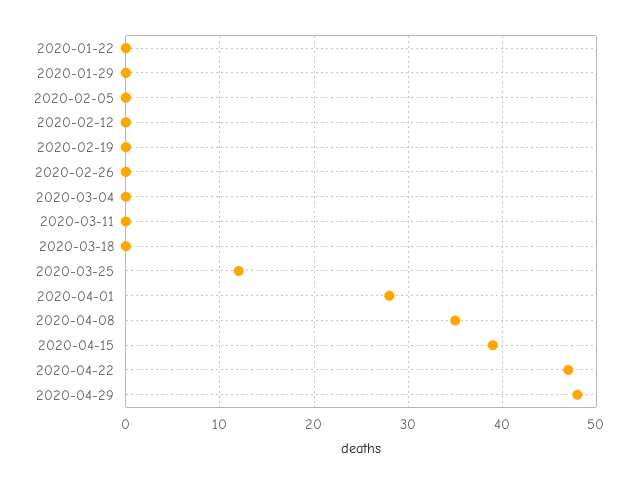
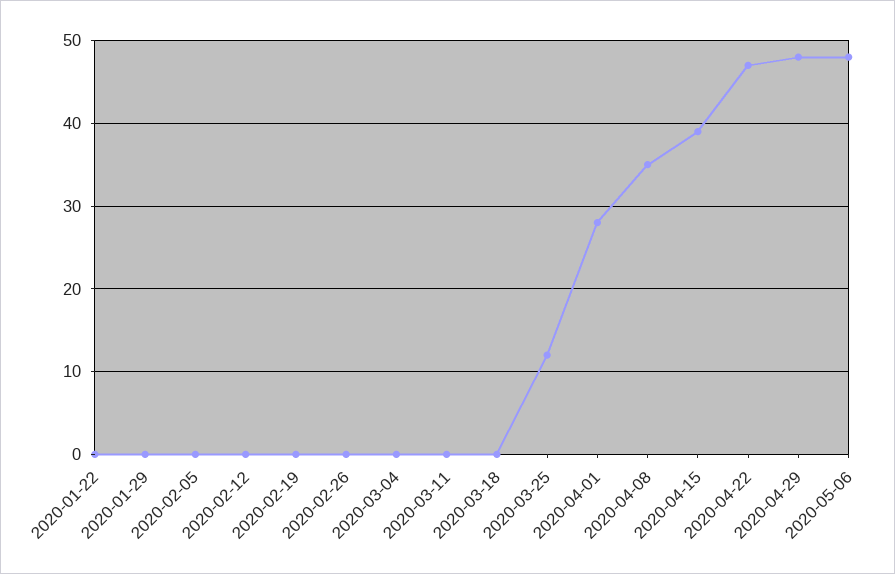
2020-05-06: none -> 48

